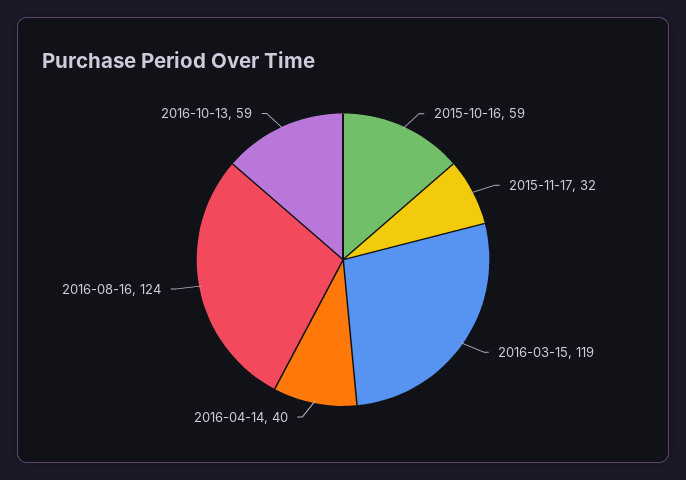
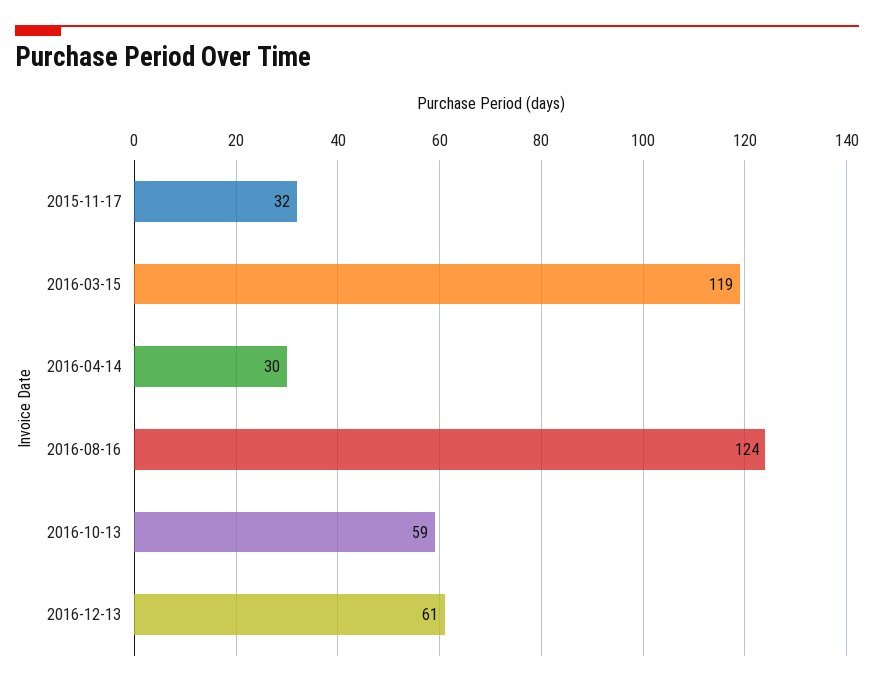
2015-10-16: 59 -> none
2016-04-14: 40 -> 30
2016-12-13: none -> 61

